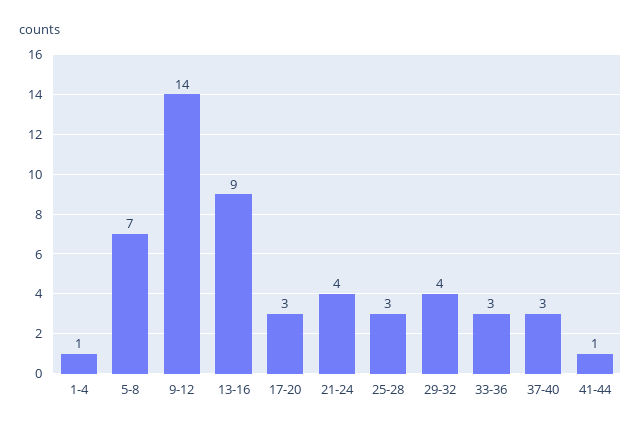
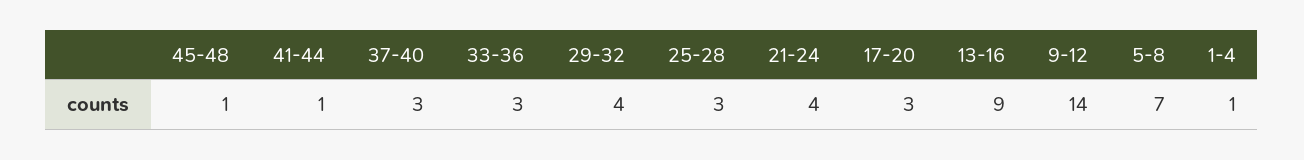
45-48: none -> 1

